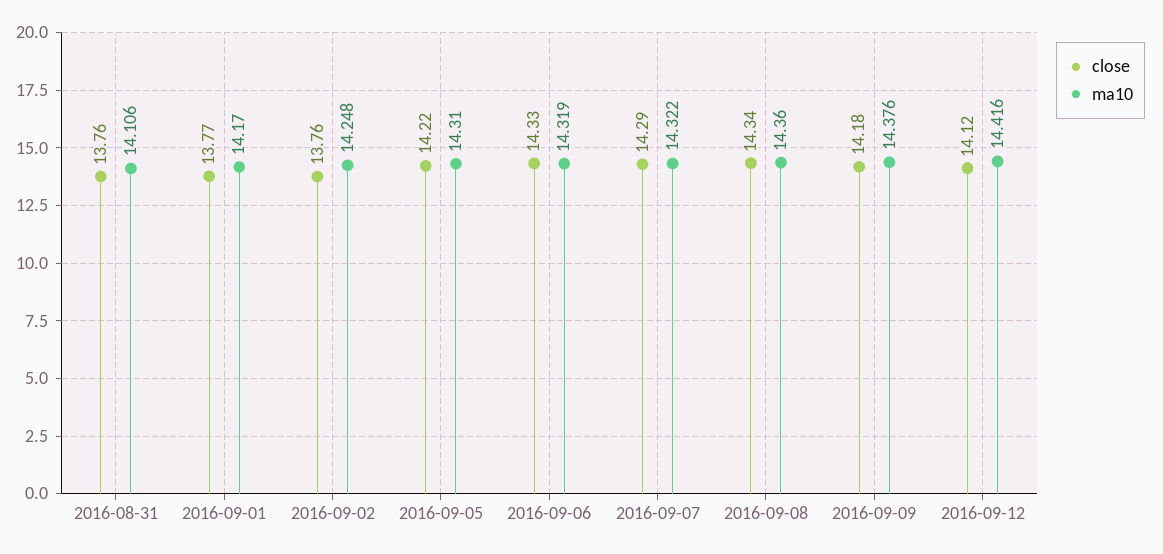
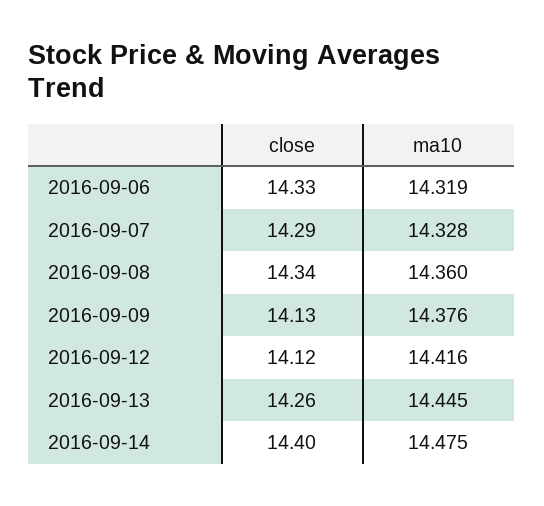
close, 2016-08-31: 13.76 -> none
ma10, 2016-08-31: 14.106 -> none
close, 2016-09-01: 13.77 -> none
ma10, 2016-09-01: 14.17 -> none
close, 2016-09-02: 13.76 -> none
ma10, 2016-09-02: 14.248 -> none
close, 2016-09-05: 14.22 -> none
ma10, 2016-09-05: 14.31 -> none
ma10, 2016-09-07: 14.322 -> 14.328
close, 2016-09-09: 14.18 -> 14.13
close, 2016-09-13: none -> 14.26
ma10, 2016-09-13: none -> 14.445
close, 2016-09-14: none -> 14.4
ma10, 2016-09-14: none -> 14.475

